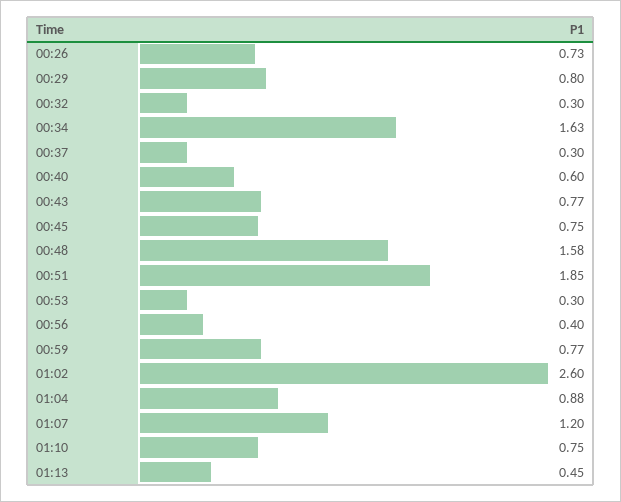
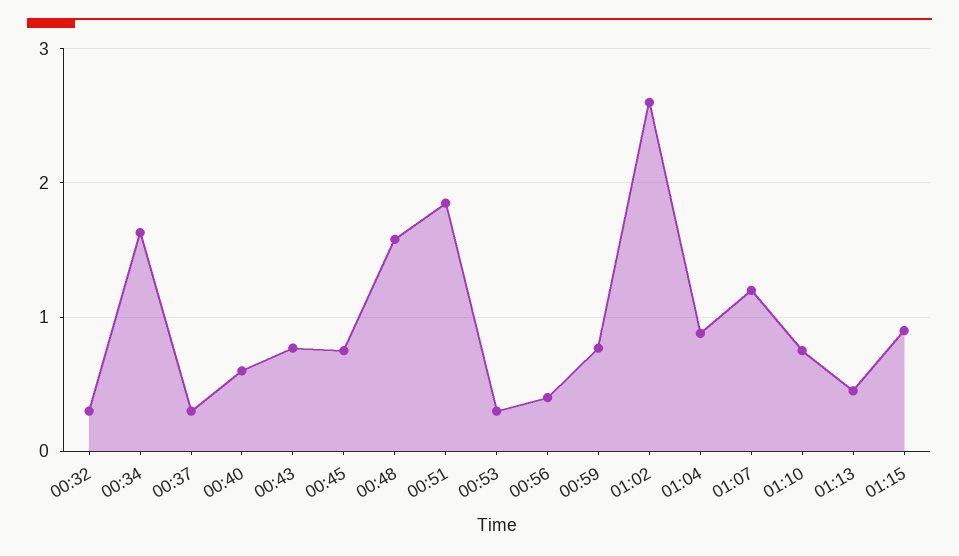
00:26: 0.73 -> none
00:29: 0.8 -> none
01:15: none -> 0.9

